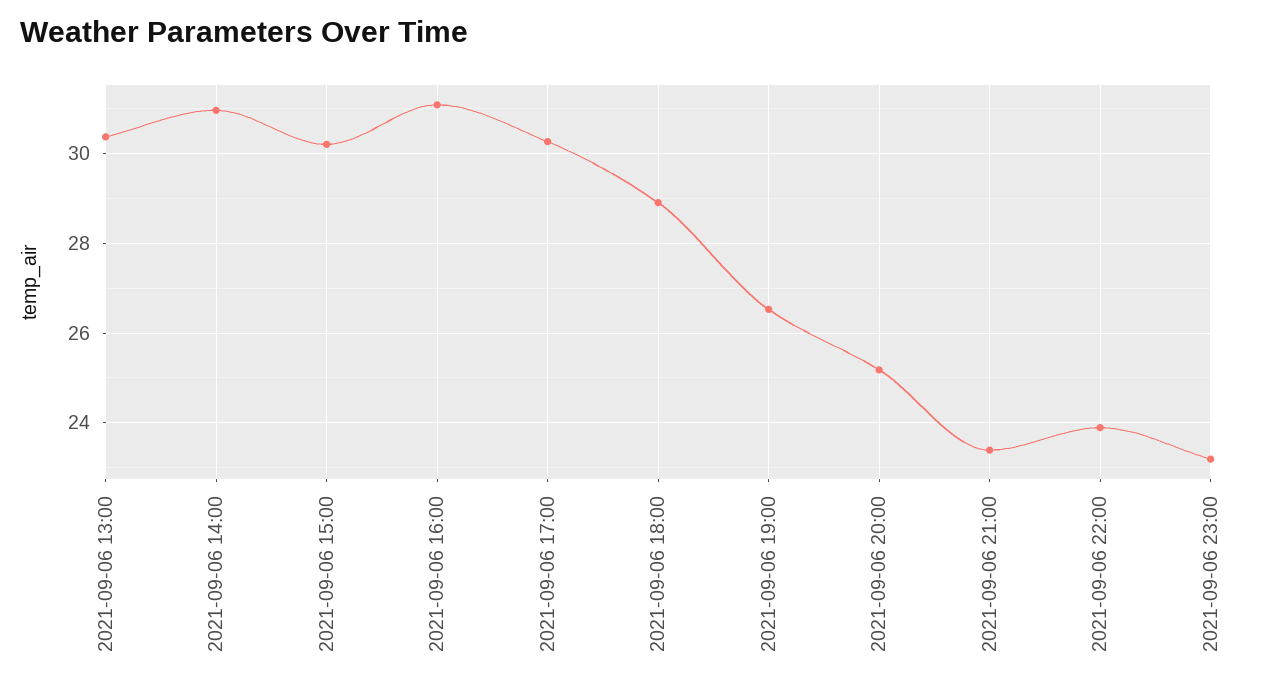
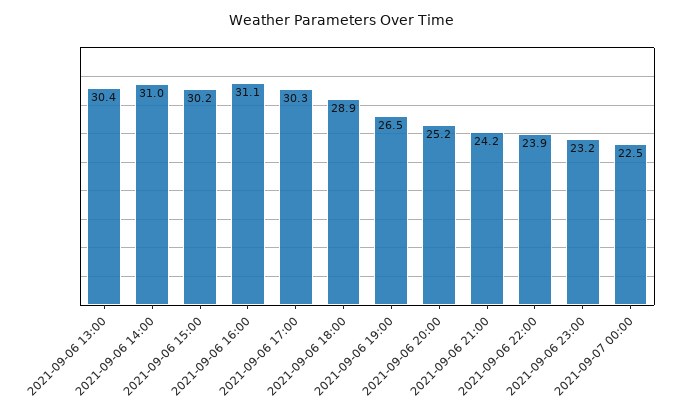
2021-09-06 21:00: 23.4 -> 24.2
2021-09-07 00:00: none -> 22.5

